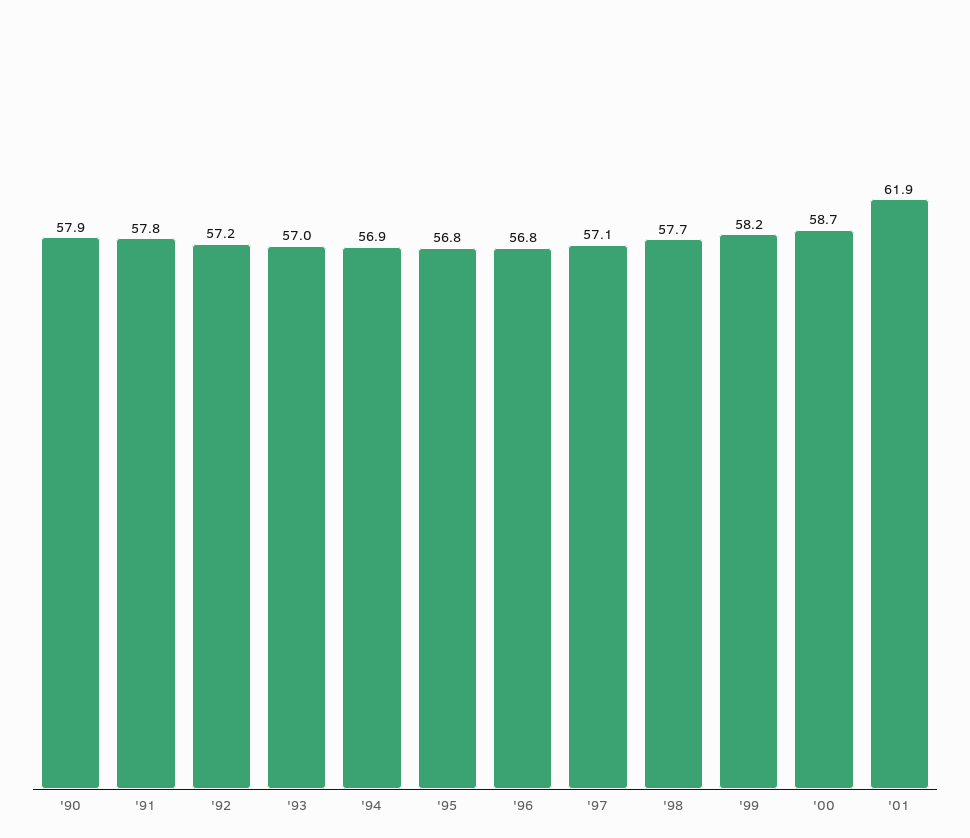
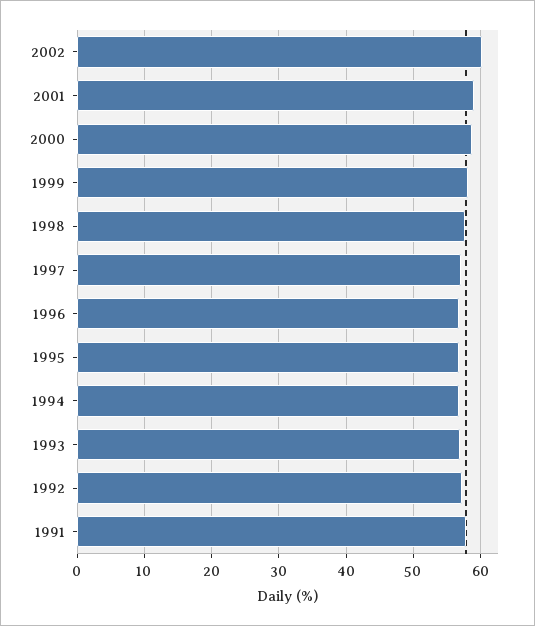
'90: 57.9 -> none
'01: 61.9 -> 59
2002: none -> 60

